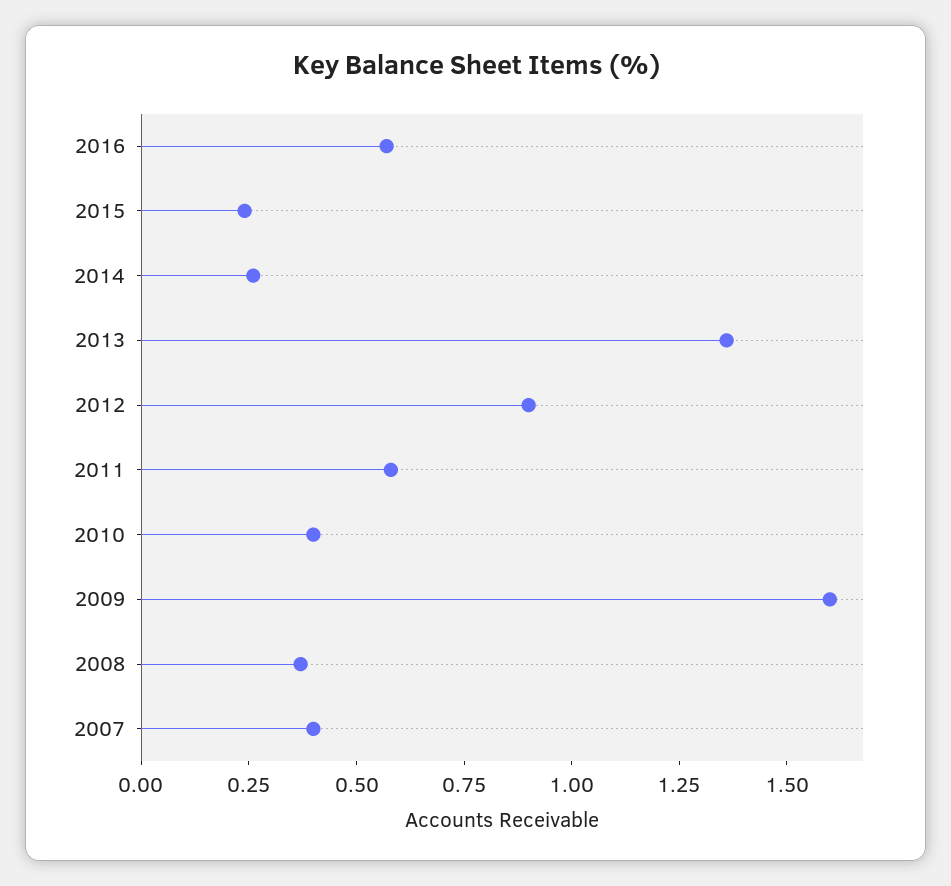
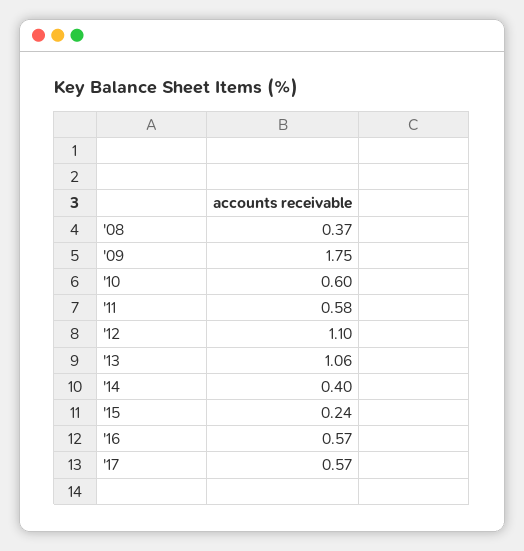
2014: 0.25 -> 0.4
2013: 1.35 -> 1.06
2012: 0.9 -> 1.1
2010: 0.4 -> 0.6
2009: 1.6 -> 1.75
2007: 0.4 -> none
'17: none -> 0.57

